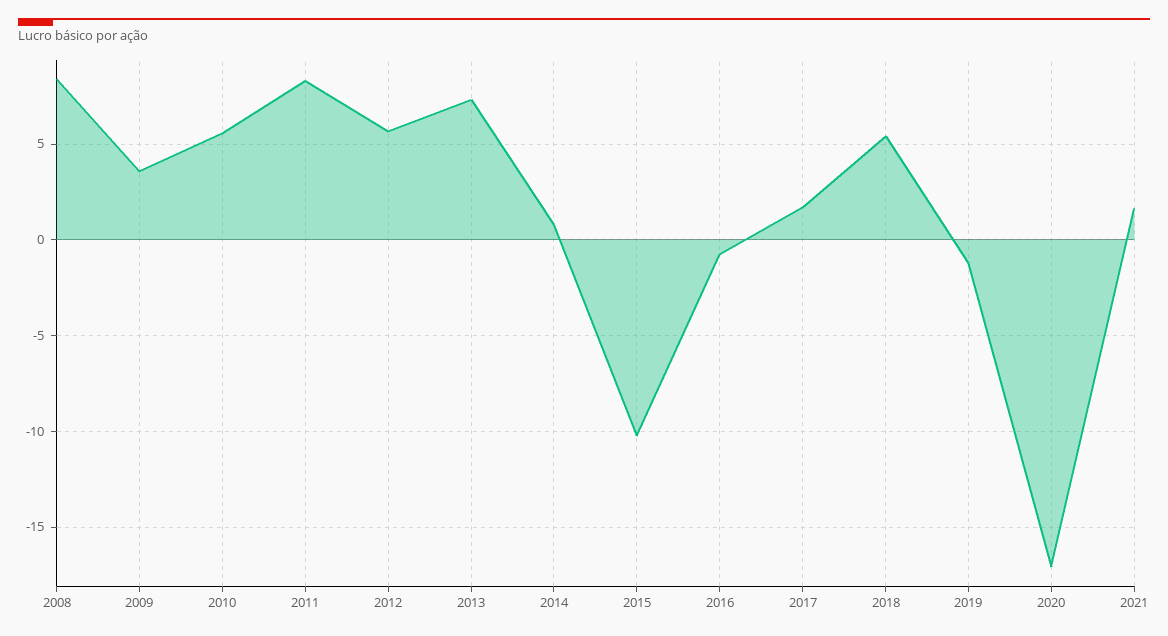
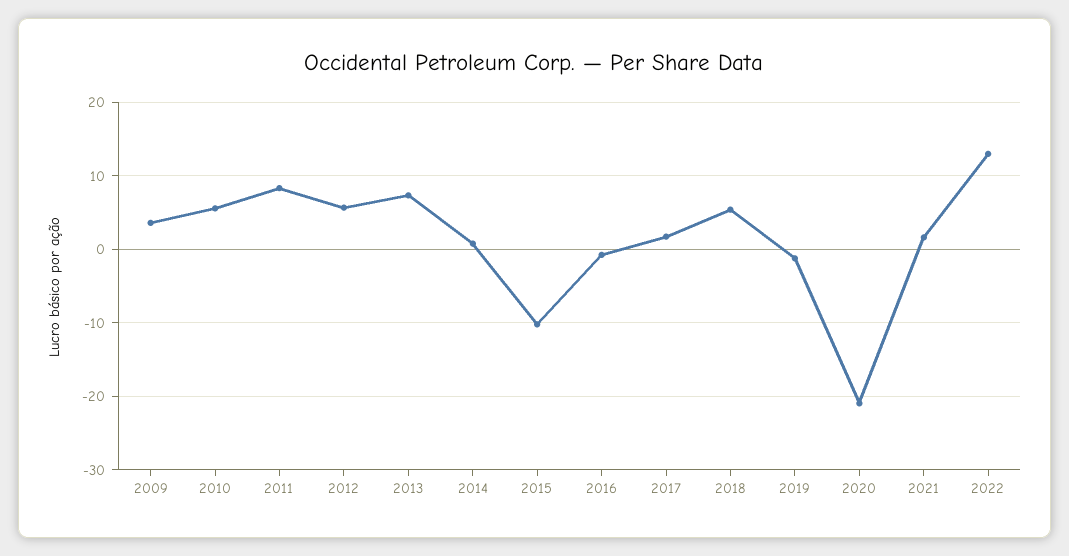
2008: 8.5 -> none
2020: -17 -> -21
2022: none -> 13

